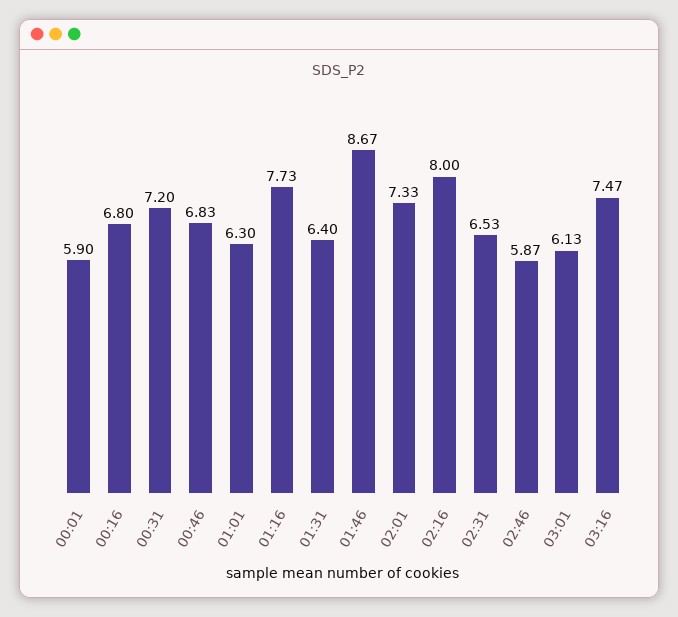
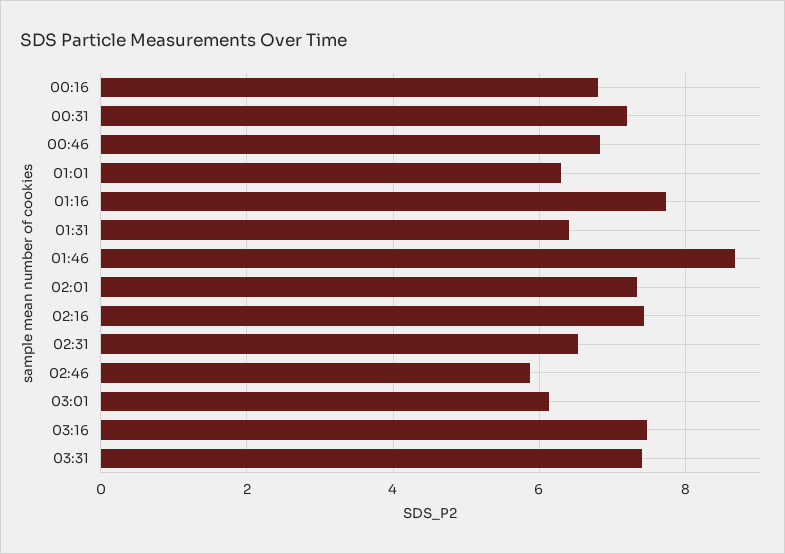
00:01: 5.9 -> none
02:16: 8 -> 7.4
03:31: none -> 7.4

